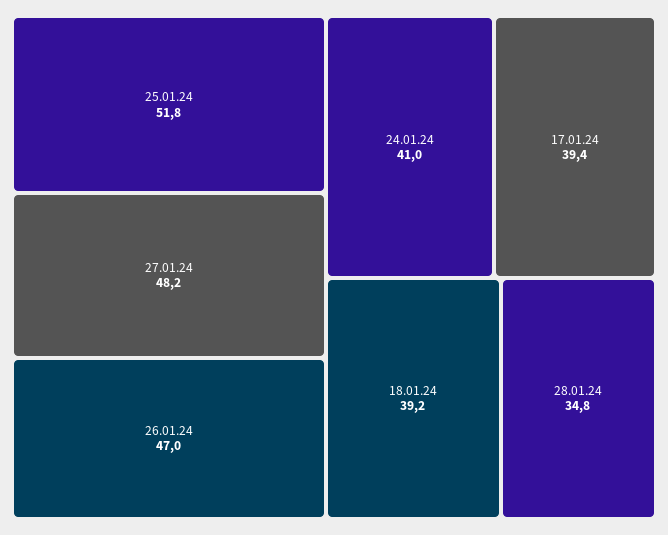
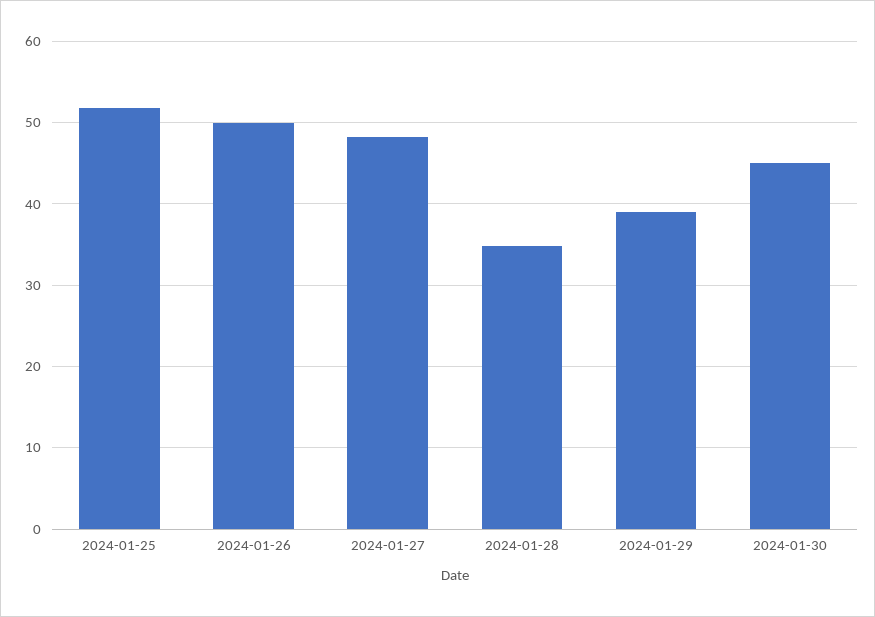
26.01.24: 47 -> 50
24.01.24: 41 -> none
17.01.24: 39.4 -> none
18.01.24: 39.2 -> none
2024-01-29: none -> 39
2024-01-30: none -> 45

